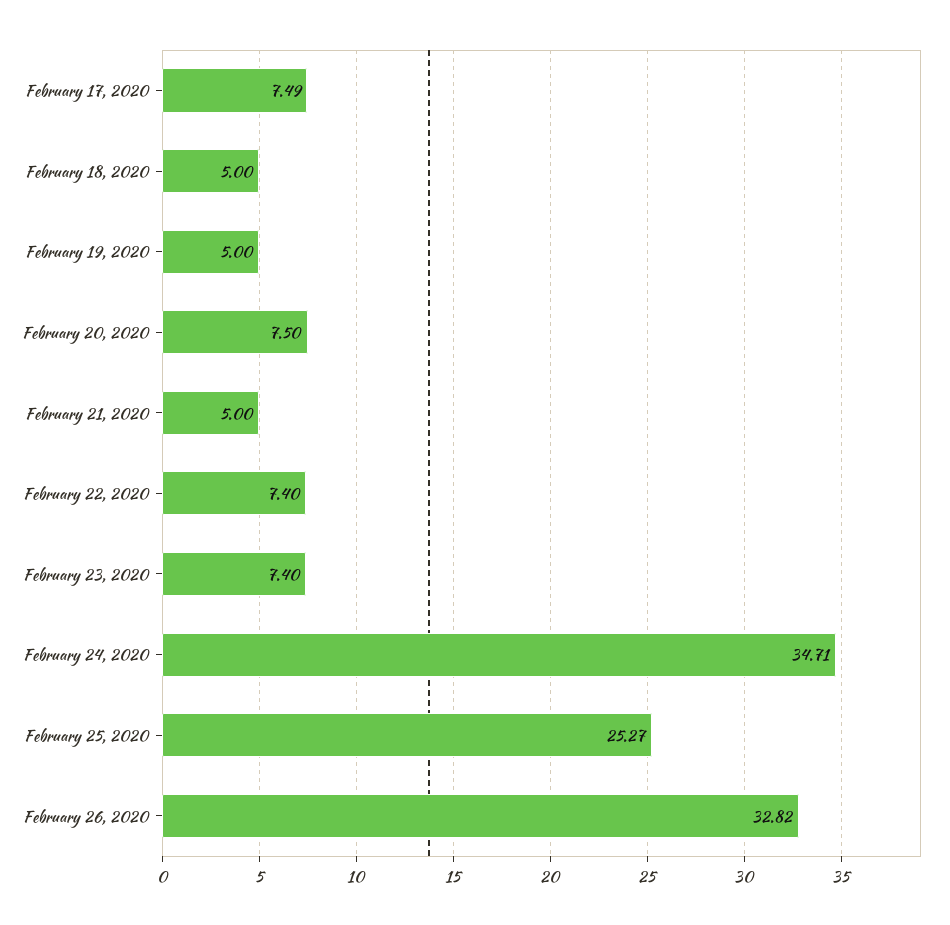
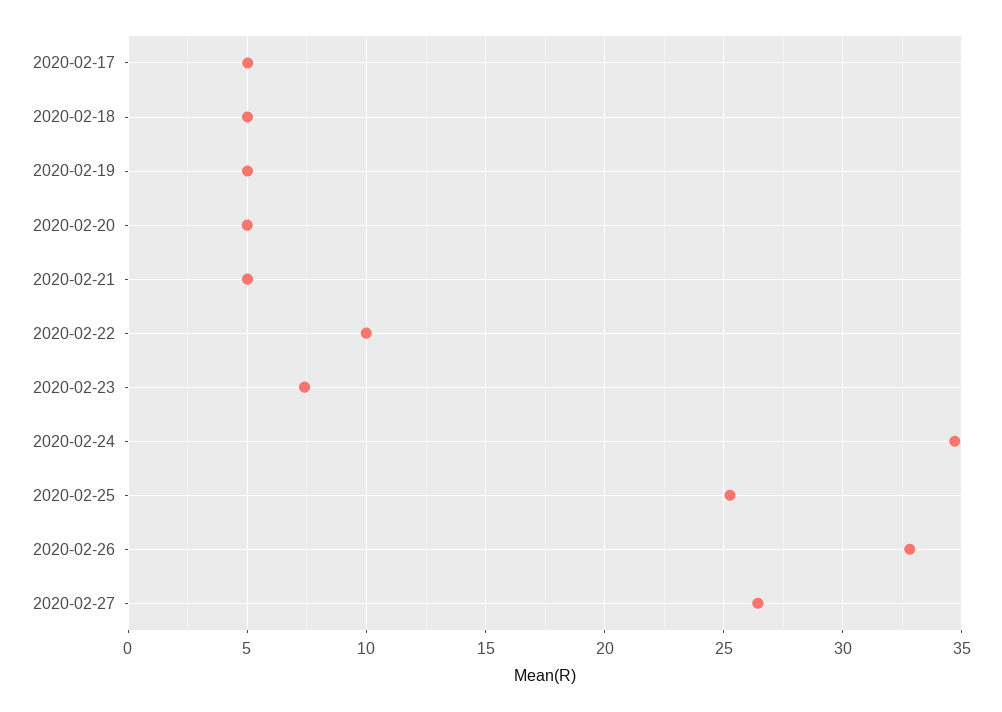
February 17, 2020: 7.49 -> 5
February 20, 2020: 7.5 -> 5
February 22, 2020: 7.4 -> 10
2020-02-27: none -> 26.5

